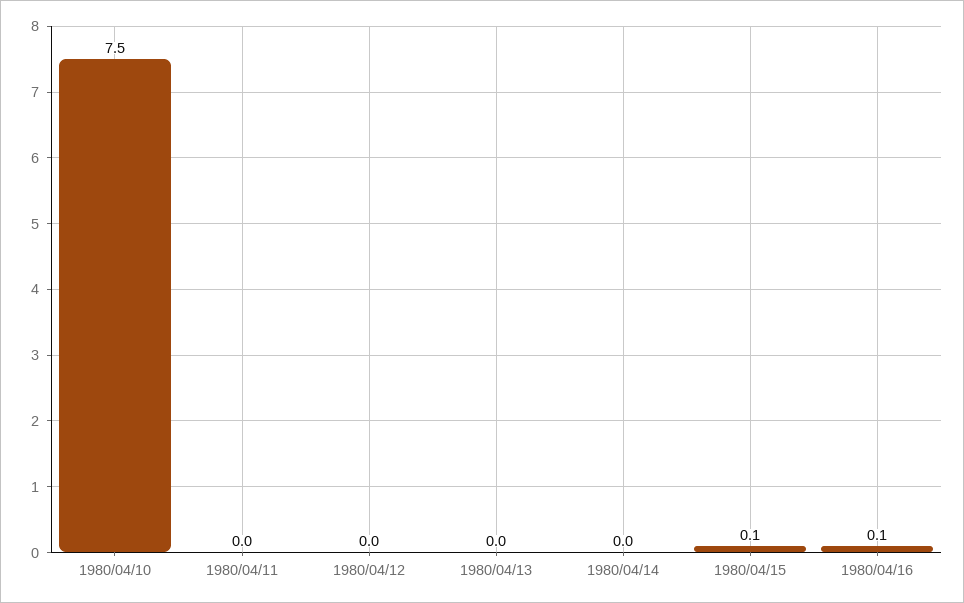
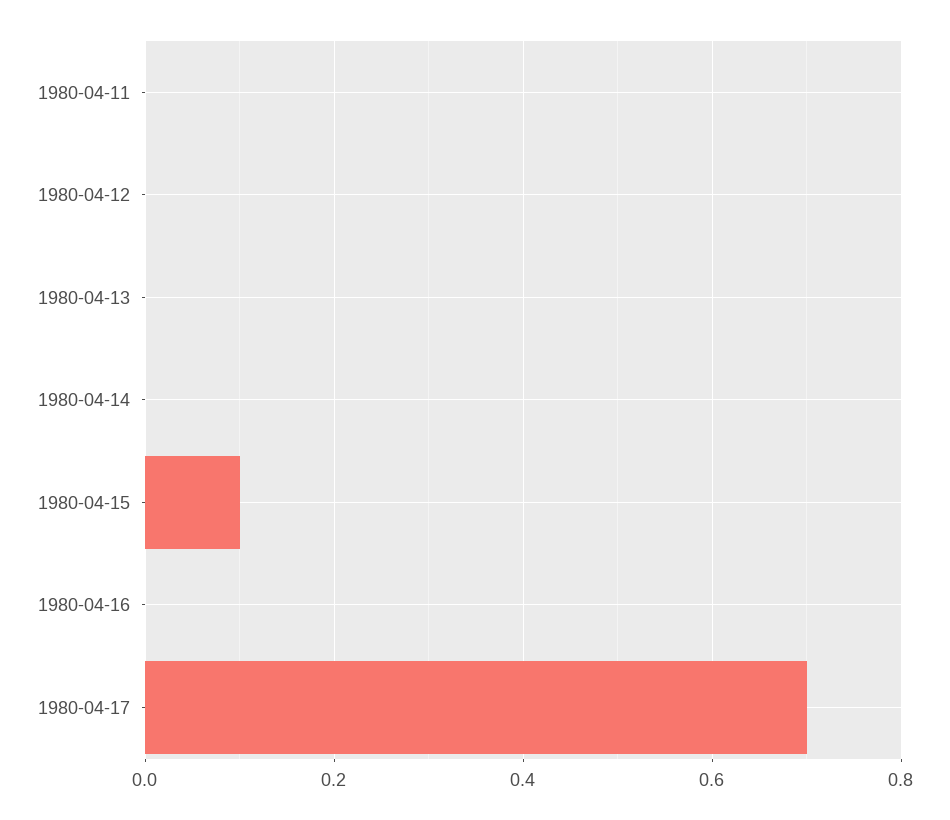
1980/04/10: 7.5 -> none
1980/04/16: 0.1 -> 0
1980-04-17: none -> 0.7

